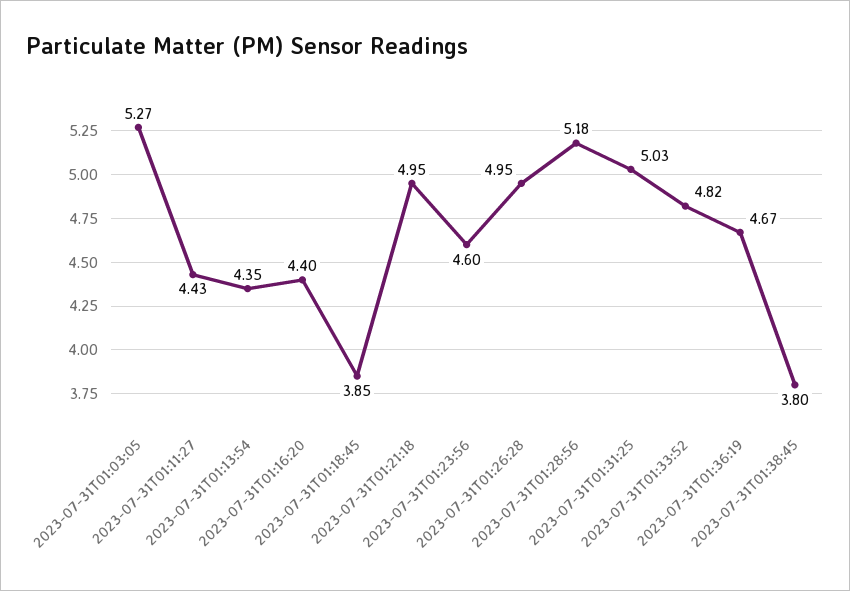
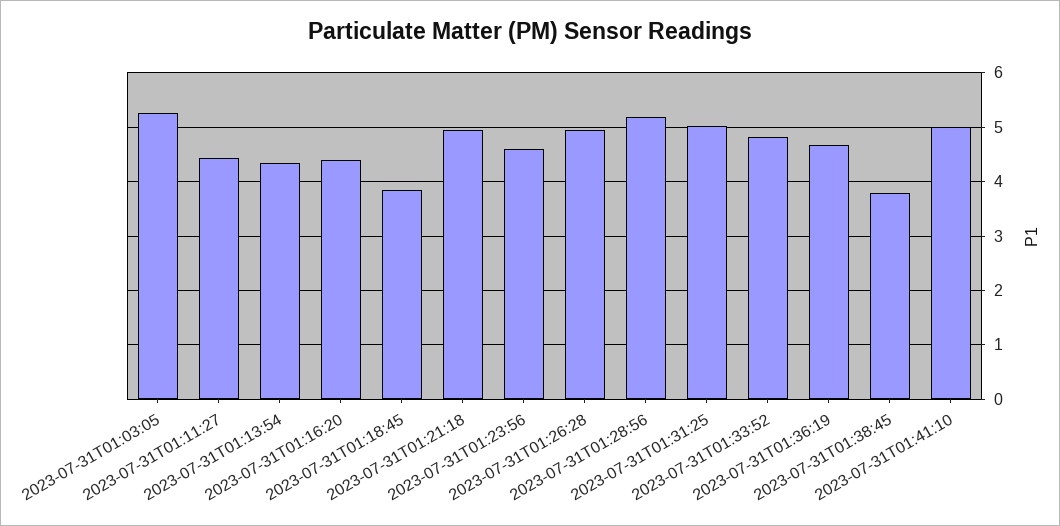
2023-07-31T01:41:10: none -> 5

